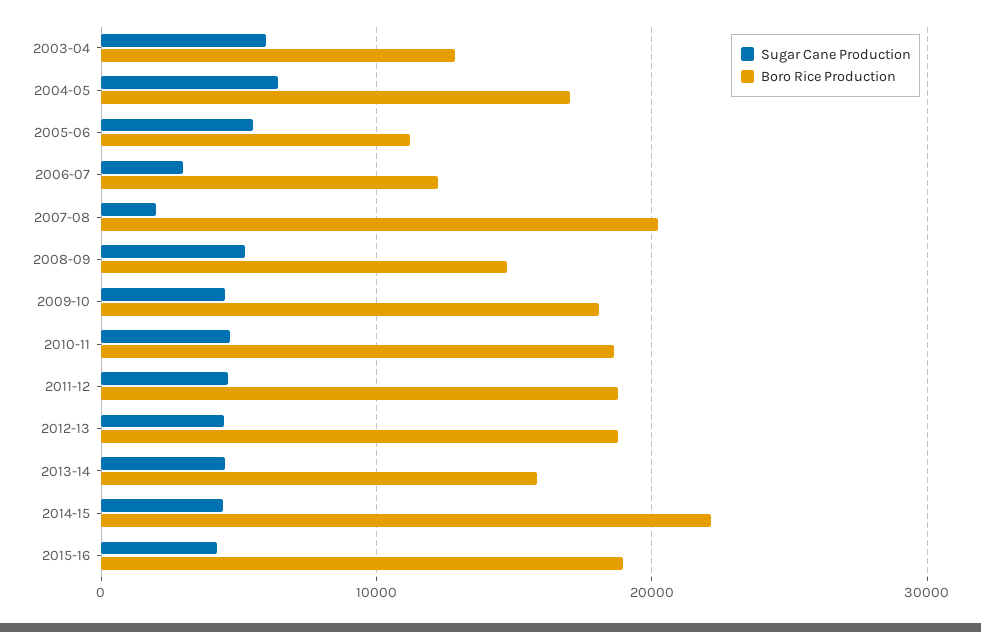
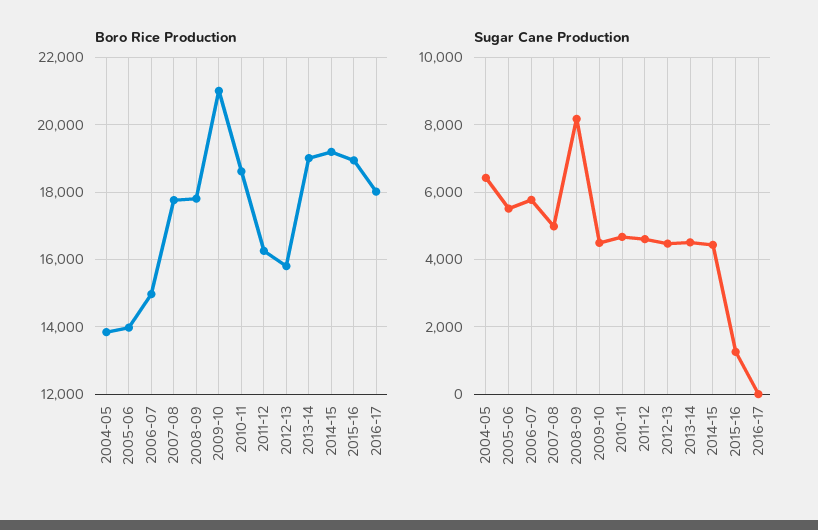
Sugar Cane Production, 2003-04: 6000 -> none
Boro Rice Production, 2003-04: 13000 -> none
Boro Rice Production, 2004-05: 17000 -> 13800
Boro Rice Production, 2005-06: 11000 -> 14000
Sugar Cane Production, 2006-07: 3000 -> 5800
Boro Rice Production, 2006-07: 12000 -> 15000
Sugar Cane Production, 2007-08: 2000 -> 5000
Boro Rice Production, 2007-08: 20000 -> 17800
Sugar Cane Production, 2008-09: 5000 -> 8200
Boro Rice Production, 2008-09: 15000 -> 17800
Boro Rice Production, 2009-10: 18000 -> 21000
Boro Rice Production, 2011-12: 19000 -> 16200
Boro Rice Production, 2012-13: 19000 -> 15800
Boro Rice Production, 2013-14: 16000 -> 19000
Boro Rice Production, 2014-15: 22000 -> 19200
Sugar Cane Production, 2015-16: 4000 -> 1200
Boro Rice Production, 2016-17: none -> 18000
Sugar Cane Production, 2016-17: none -> 0

